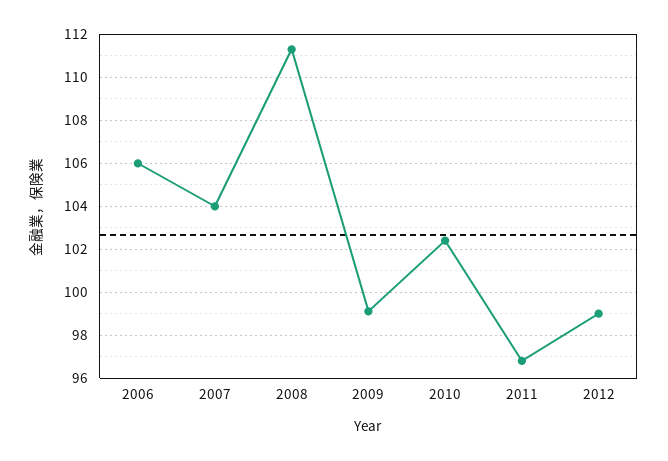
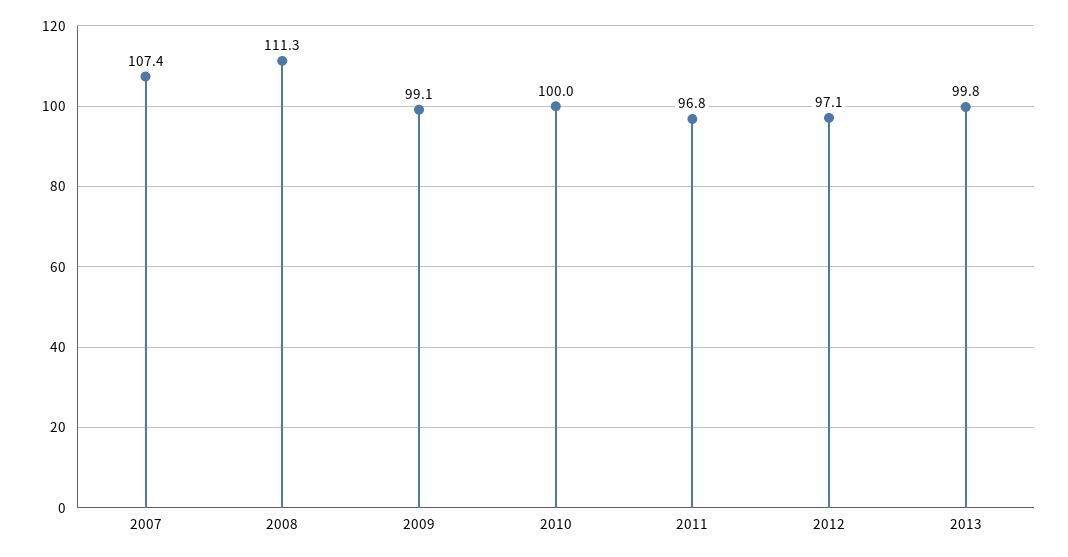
2006: 106 -> none
2007: 104 -> 107.4
2010: 102.5 -> 100
2012: 99 -> 97.1
2013: none -> 99.8

